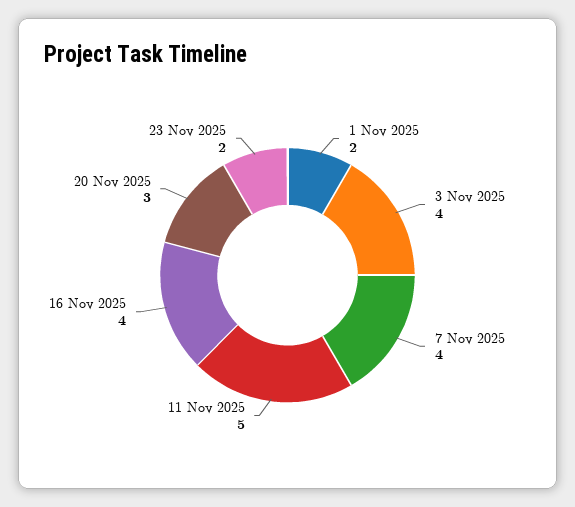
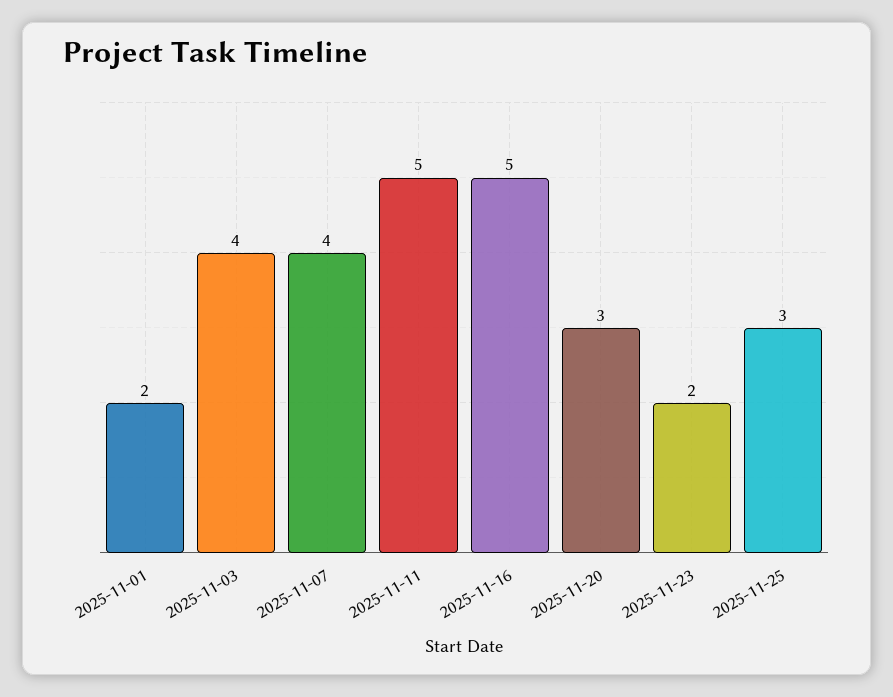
16 Nov 2025: 4 -> 5
2025-11-25: none -> 3

